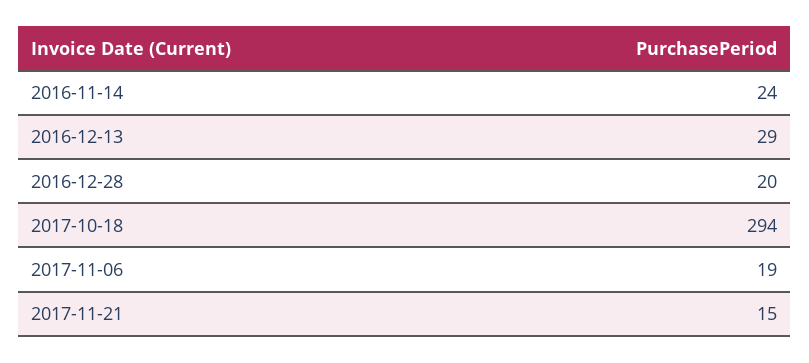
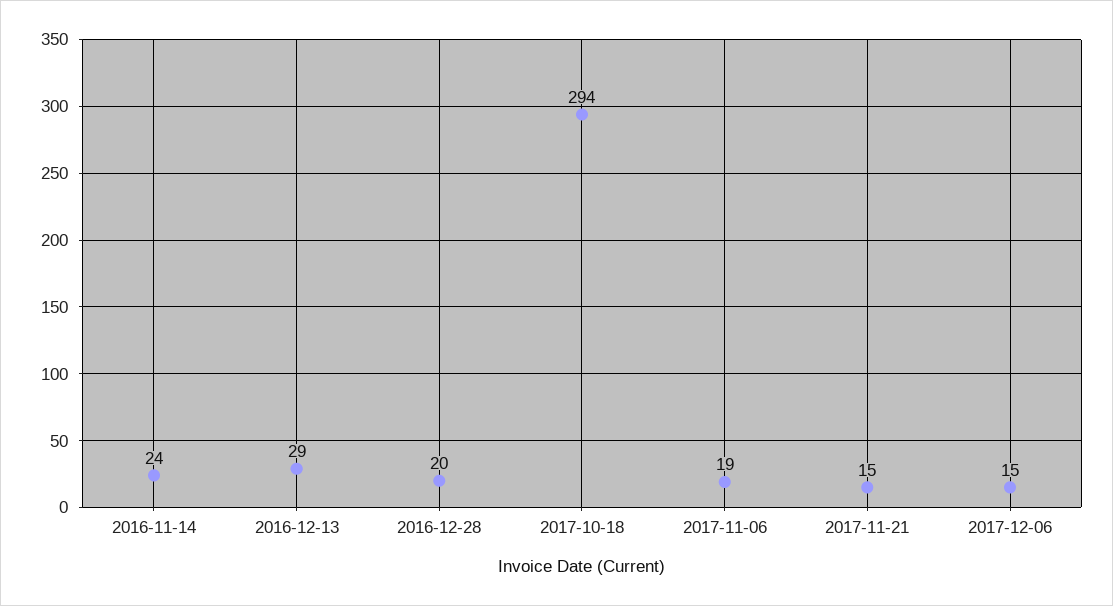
2017-12-06: none -> 15

